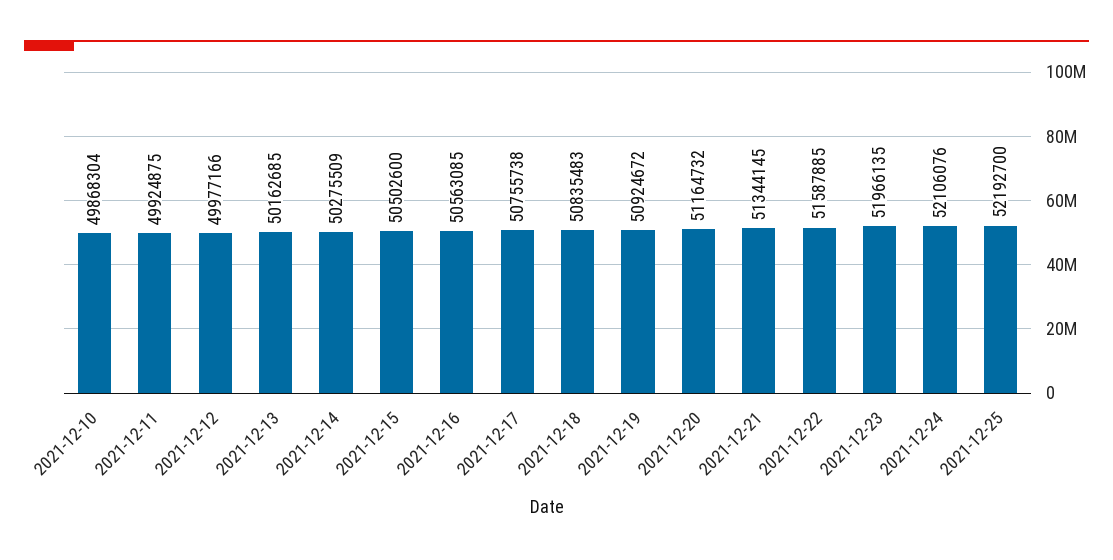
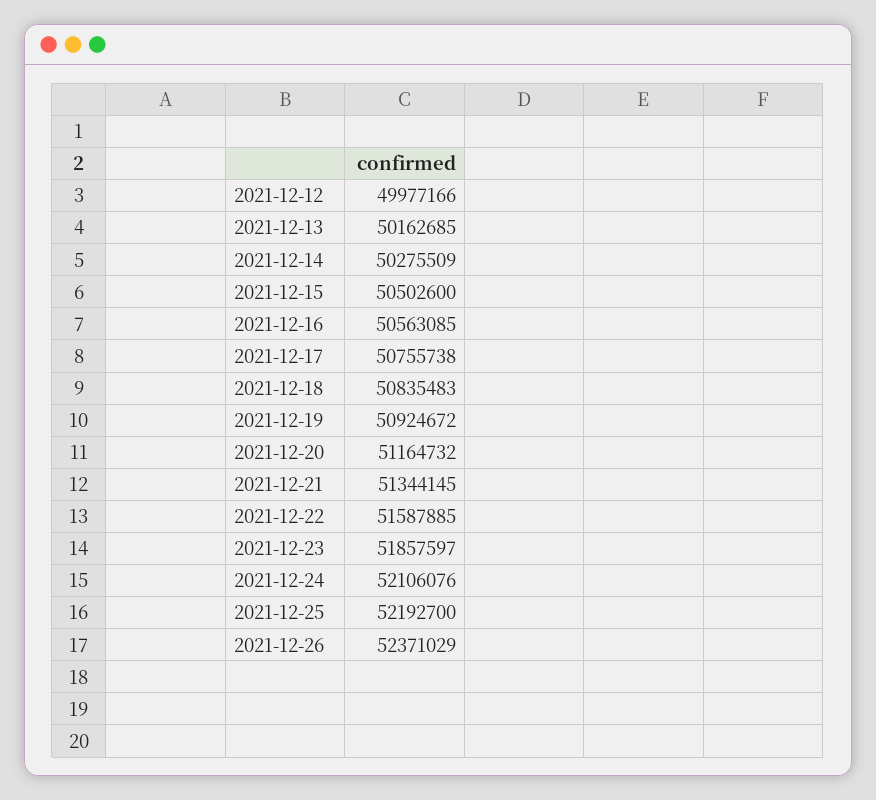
2021-12-10: 49868304 -> none
2021-12-11: 49924875 -> none
2021-12-23: 51966135 -> 51857597
2021-12-26: none -> 52371029

